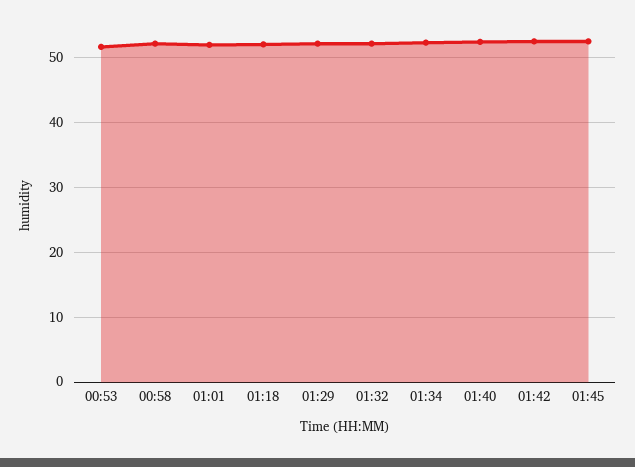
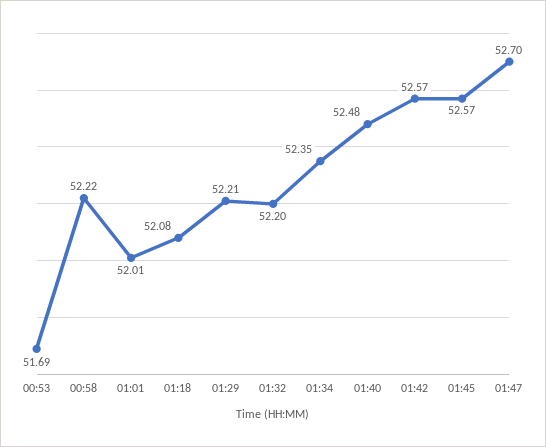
01:47: none -> 52.7

